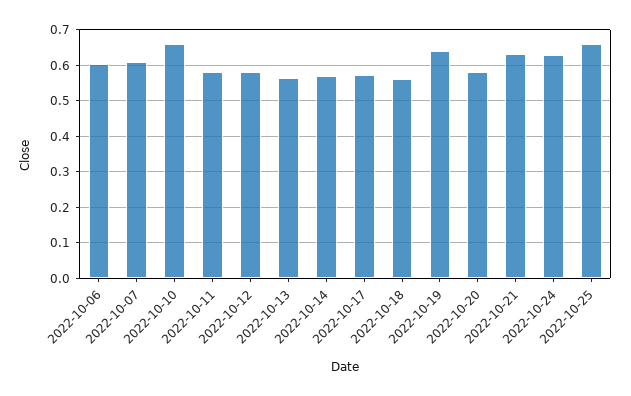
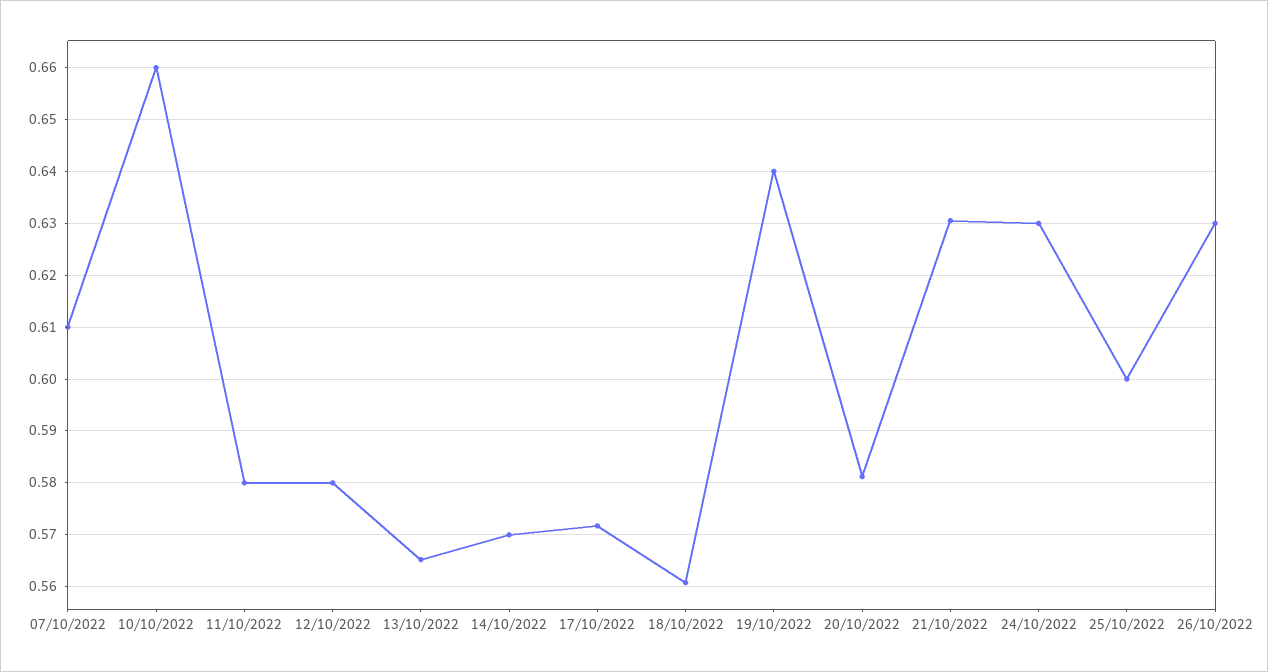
2022-10-06: 0.6 -> none
2022-10-25: 0.66 -> 0.6
26/10/2022: none -> 0.63

